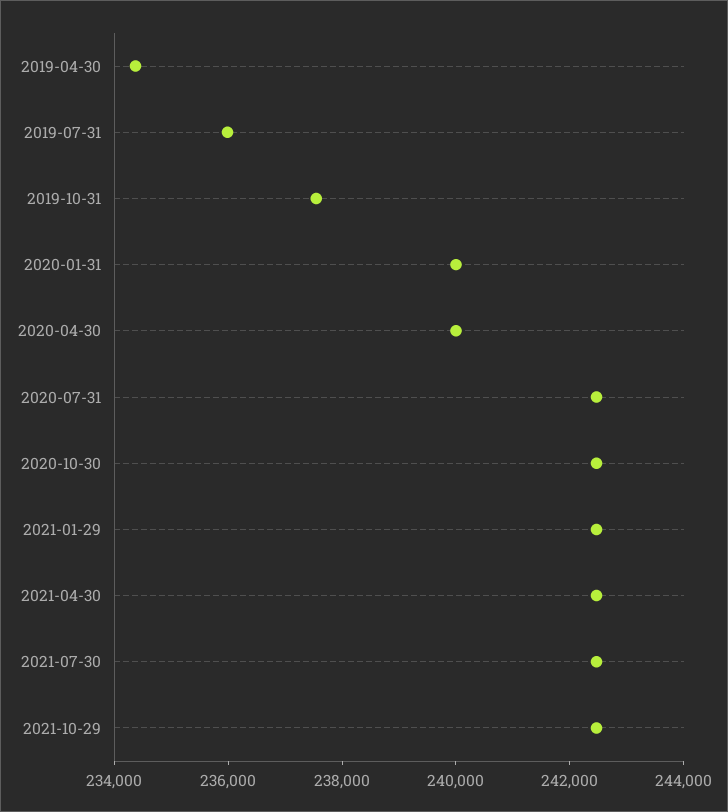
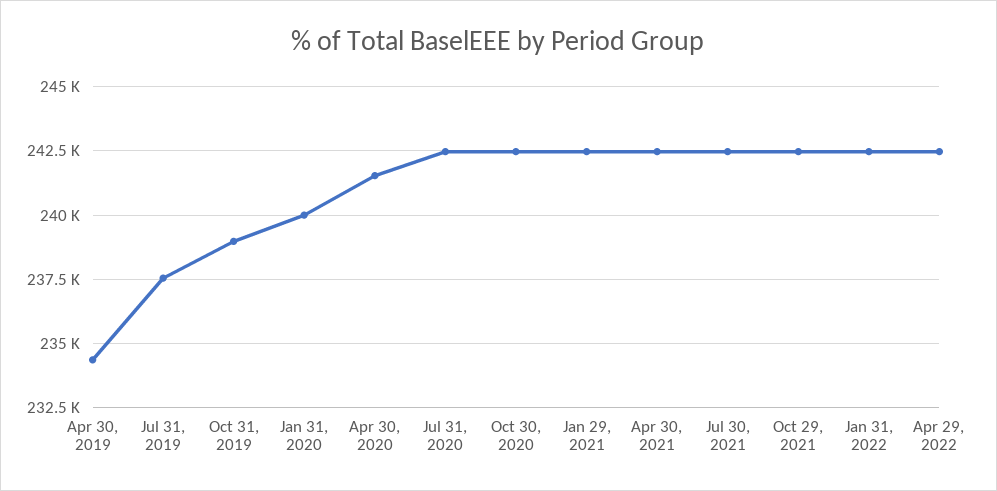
2019-07-31: 236000 -> 237500
2019-10-31: 237500 -> 239000
2020-04-30: 240000 -> 241500
Jan 31, 2022: none -> 242500
Apr 29, 2022: none -> 242500

